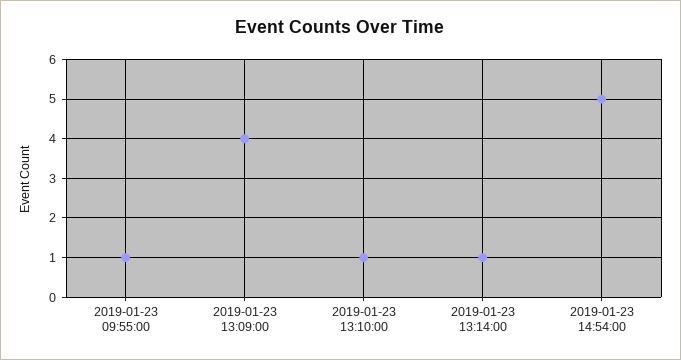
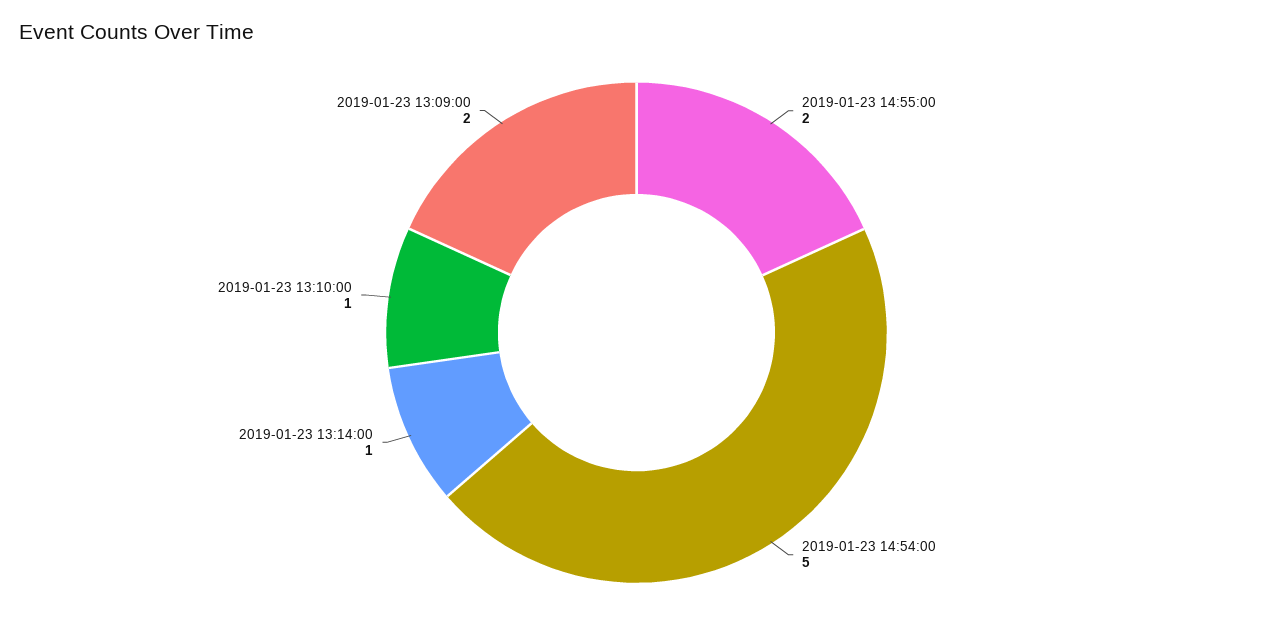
2019-01-23 09:55:00: 1 -> none
2019-01-23 13:09:00: 4 -> 2
2019-01-23 14:55:00: none -> 2

